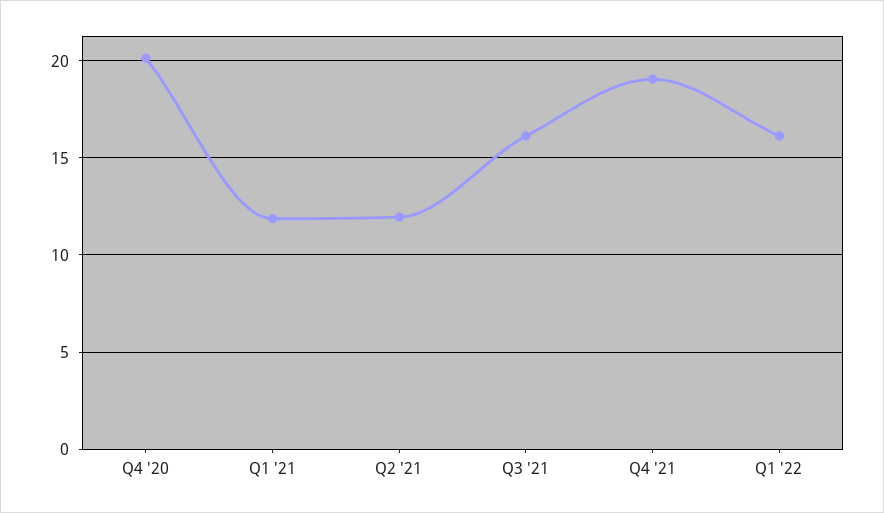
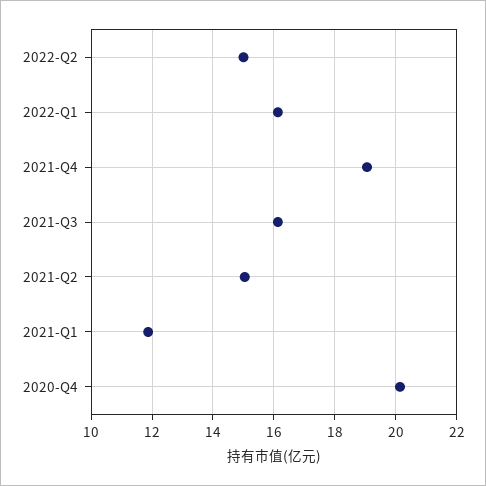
Q2 '21: 12 -> 15
2022-Q2: none -> 15

